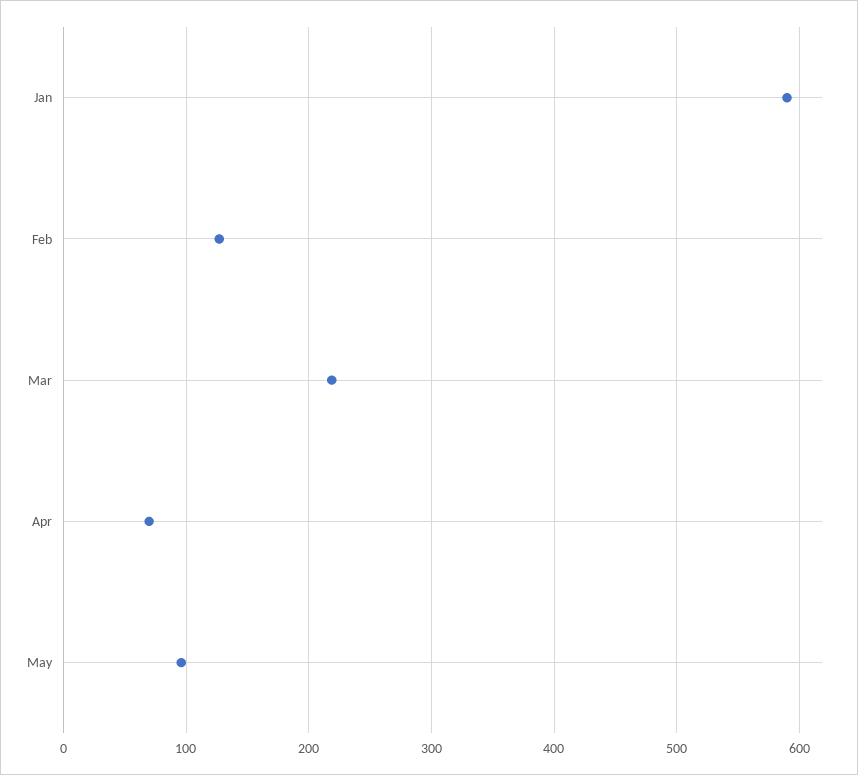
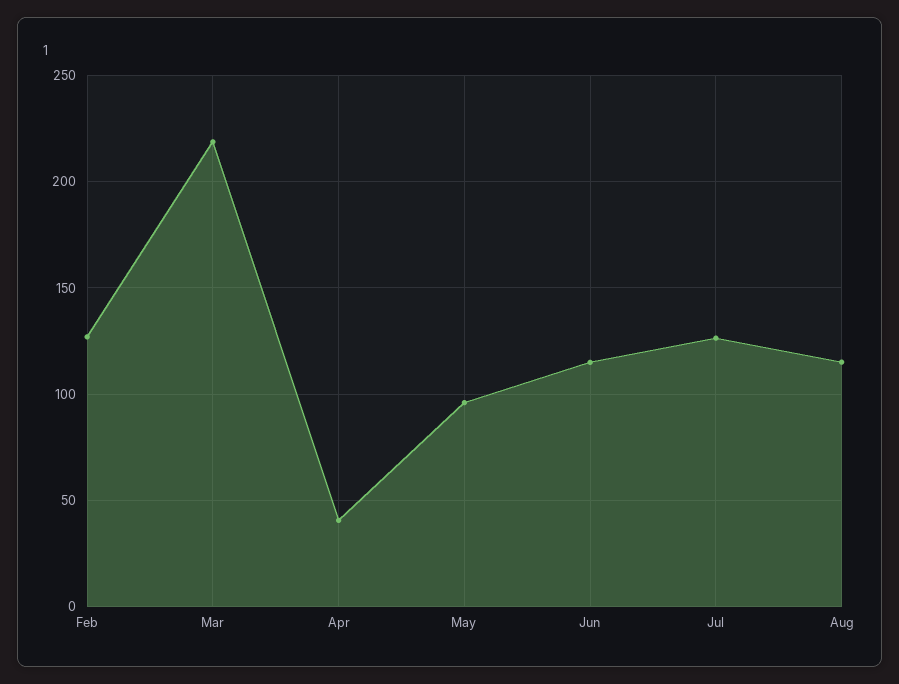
Jan: 590 -> none
Apr: 70 -> 40
Jun: none -> 115
Jul: none -> 125
Aug: none -> 115

